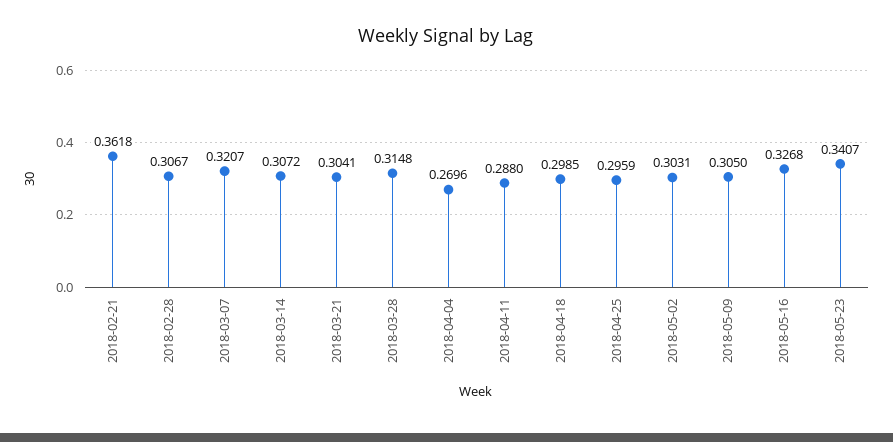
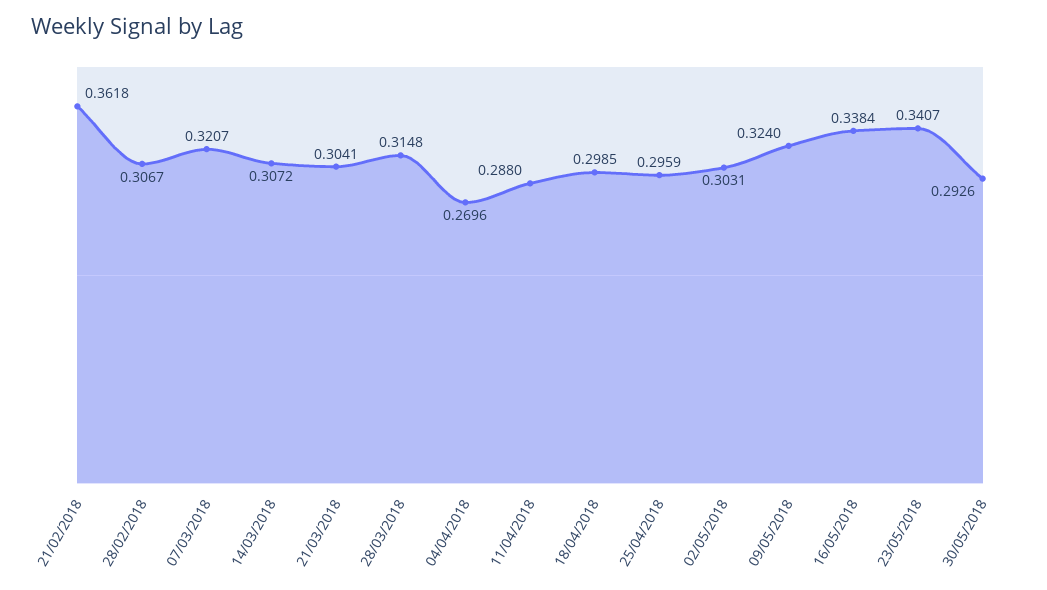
2018-05-09: 0.305 -> 0.324
2018-05-16: 0.3268 -> 0.3384
30/05/2018: none -> 0.2926

